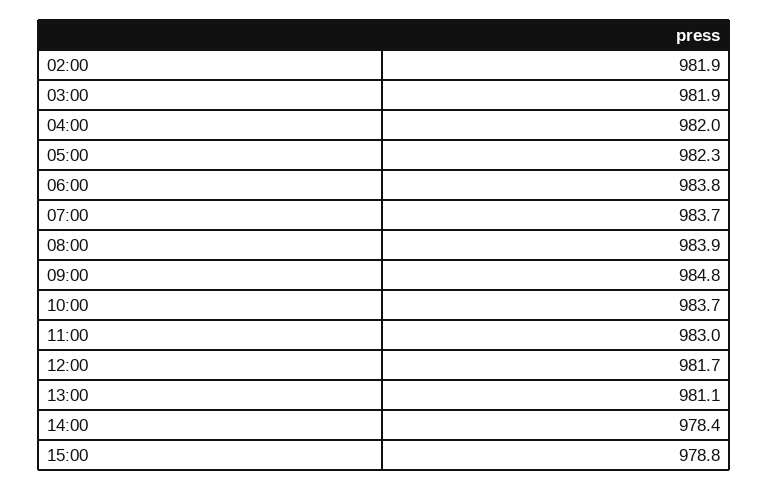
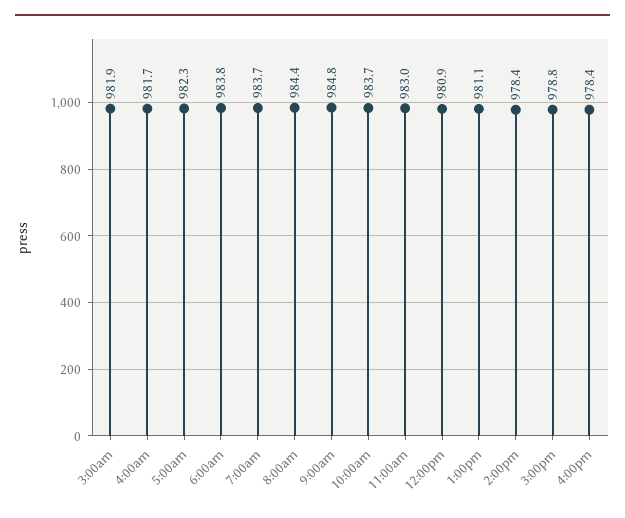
02:00: 981.9 -> none
04:00: 982 -> 981.7
08:00: 983.9 -> 984.4
12:00: 981.7 -> 980.9
4:00pm: none -> 978.4

